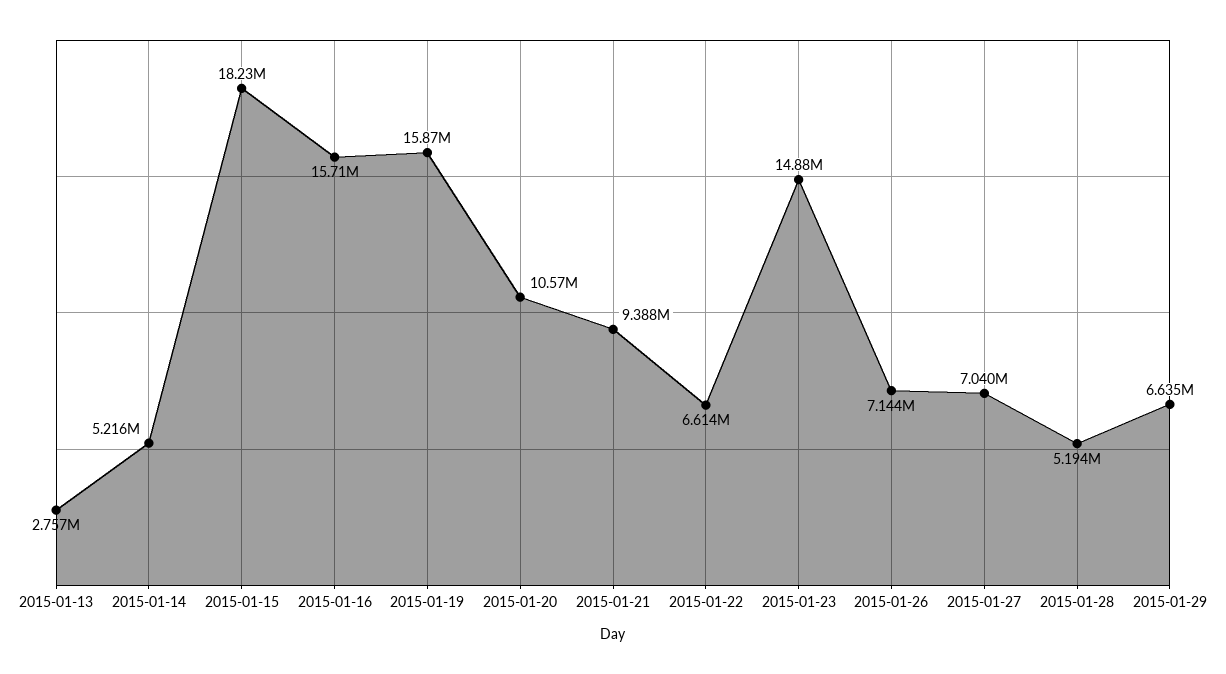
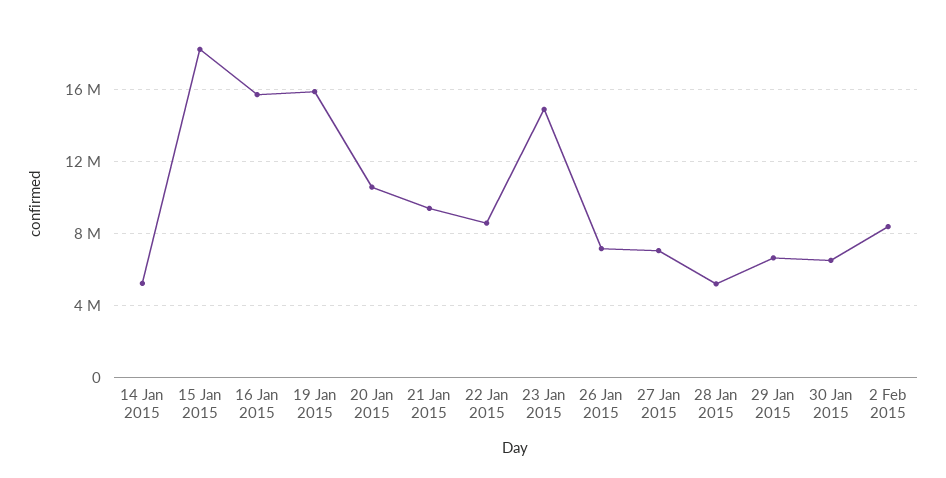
2015-01-13: 2757000 -> none
2015-01-22: 6614000 -> 8500000
30 Jan 2015: none -> 6500000
2 Feb 2015: none -> 8500000

